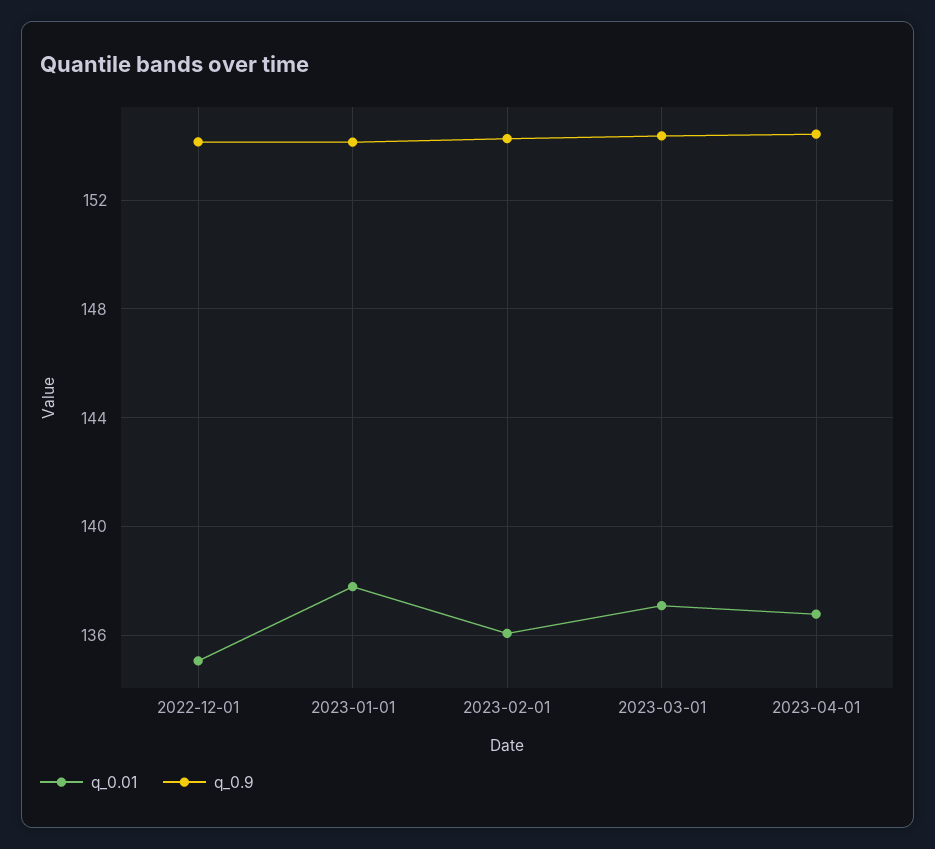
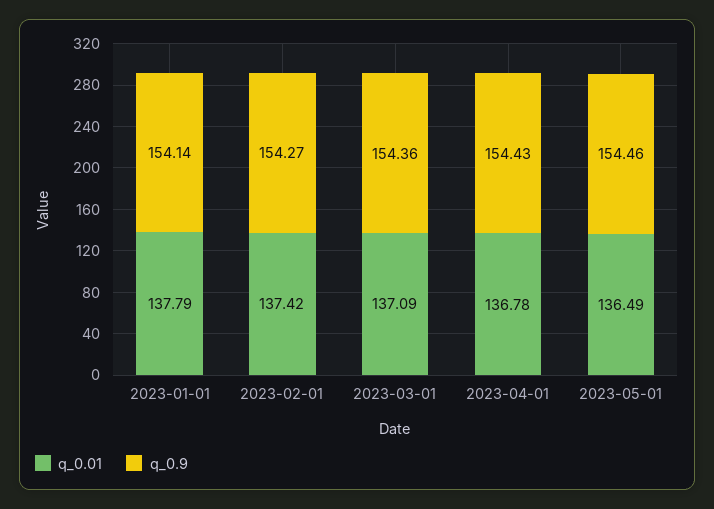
q_0.01, 2022-12-01: 135 -> none
q_0.9, 2022-12-01: 154 -> none
q_0.01, 2023-02-01: 136 -> 137.42
q_0.01, 2023-05-01: none -> 136.49
q_0.9, 2023-05-01: none -> 154.46

